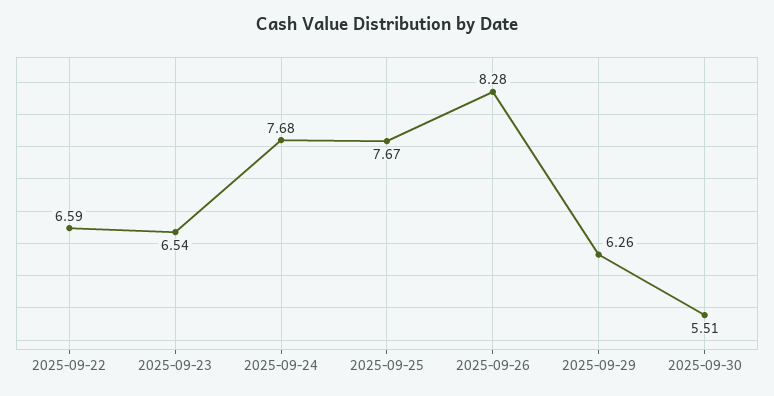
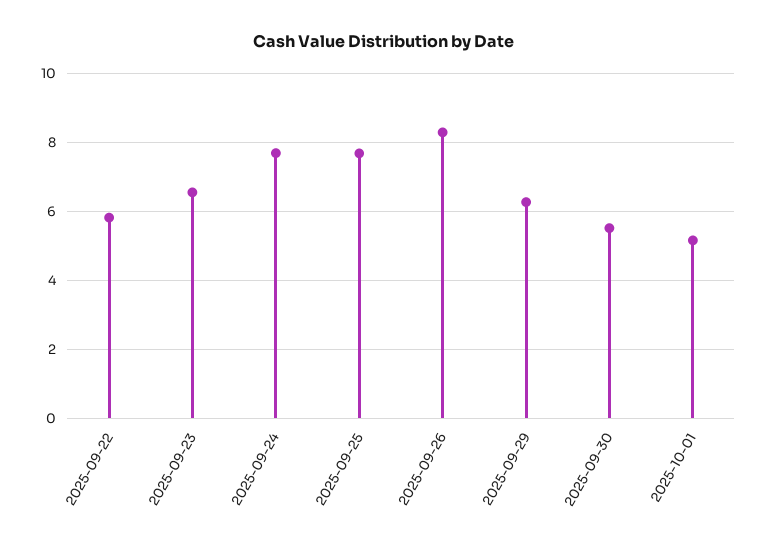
2025-09-22: 6.59 -> 5.8
2025-10-01: none -> 5.2

